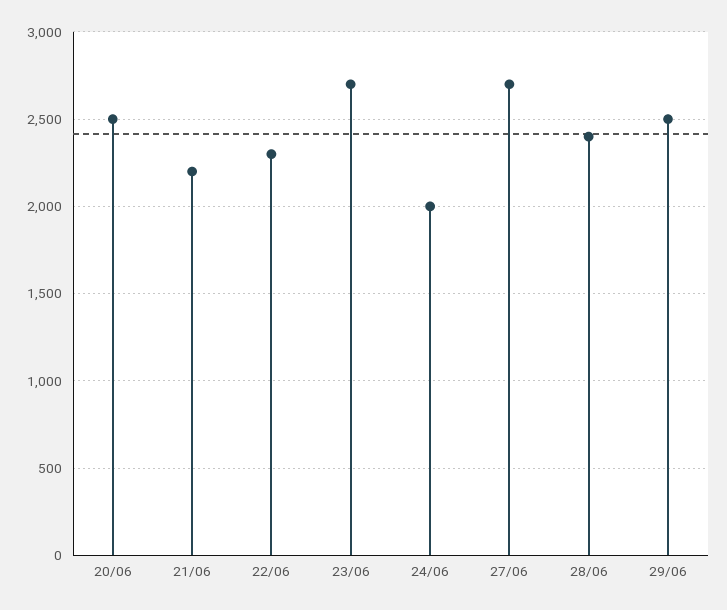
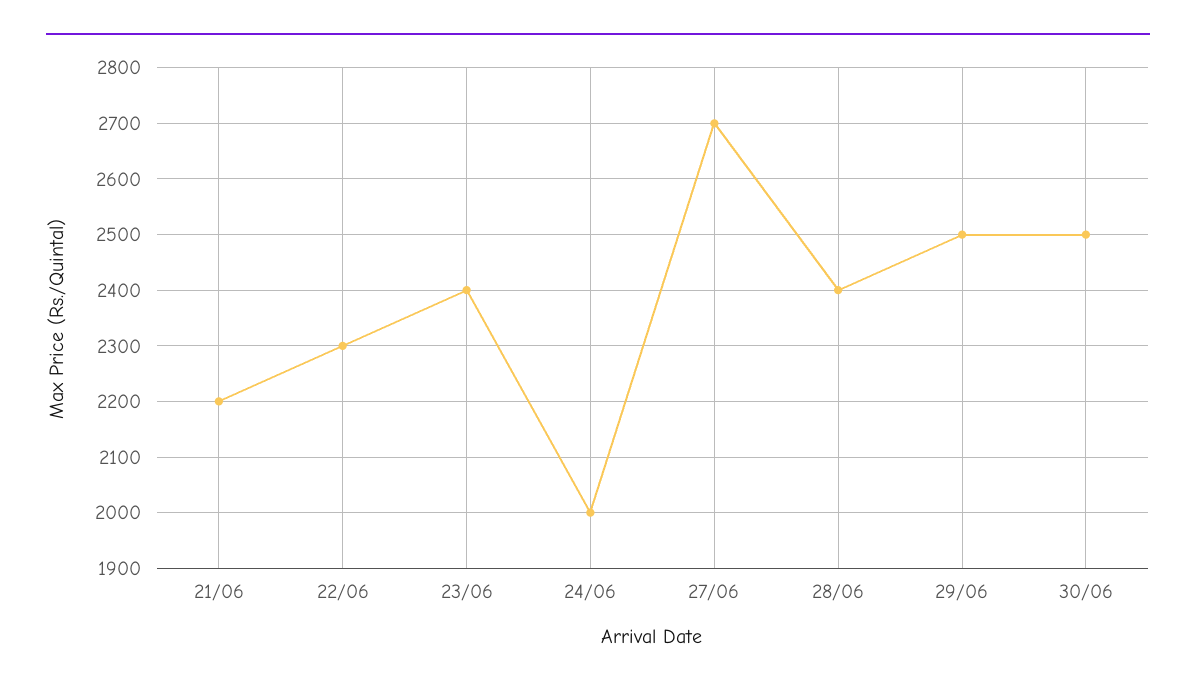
20/06: 2500 -> none
23/06: 2700 -> 2400
30/06: none -> 2500

